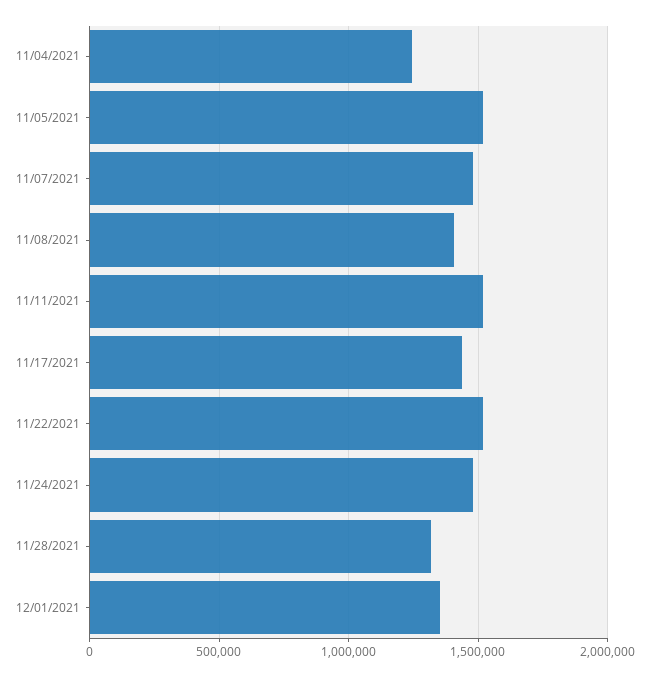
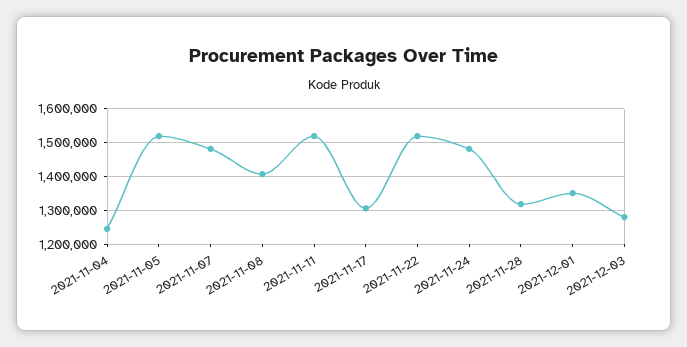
11/17/2021: 1450000 -> 1300000
2021-12-03: none -> 1280000

